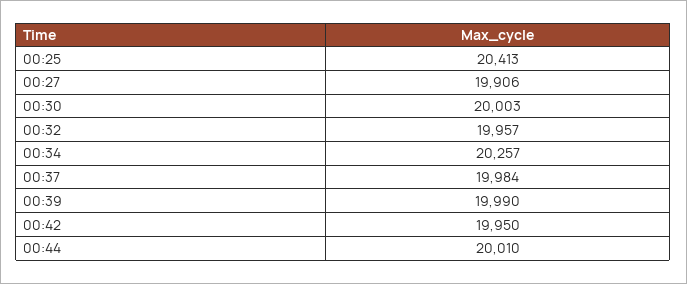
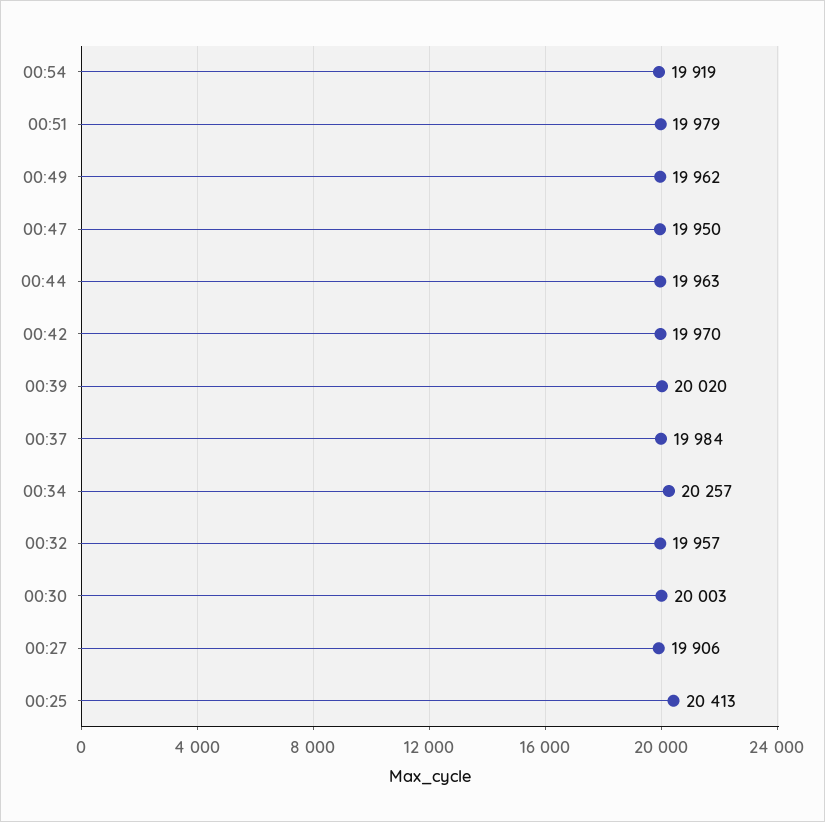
00:39: 19990 -> 20020
00:42: 19950 -> 19970
00:44: 20010 -> 19963
00:54: none -> 19919
00:51: none -> 19979
00:49: none -> 19962
00:47: none -> 19950

